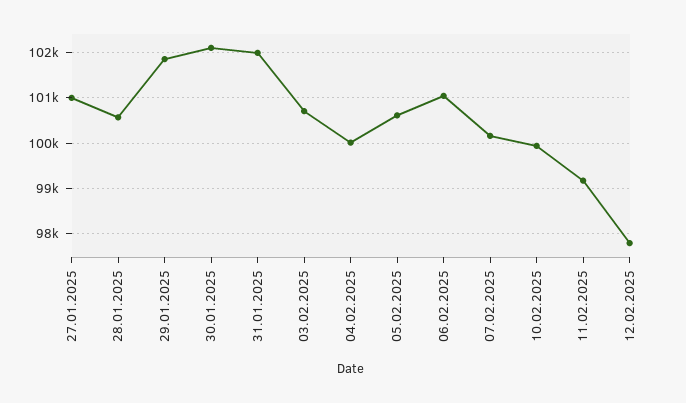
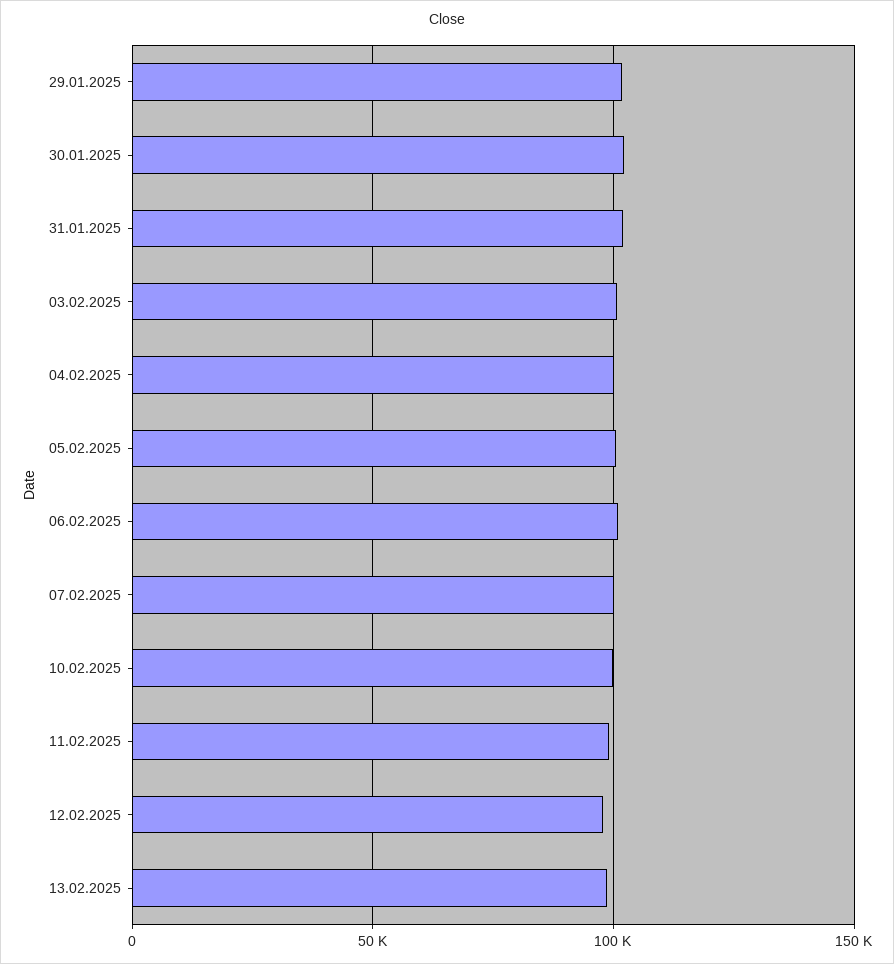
27.01.2025: 101000 -> none
28.01.2025: 100600 -> none
13.02.2025: none -> 100000

